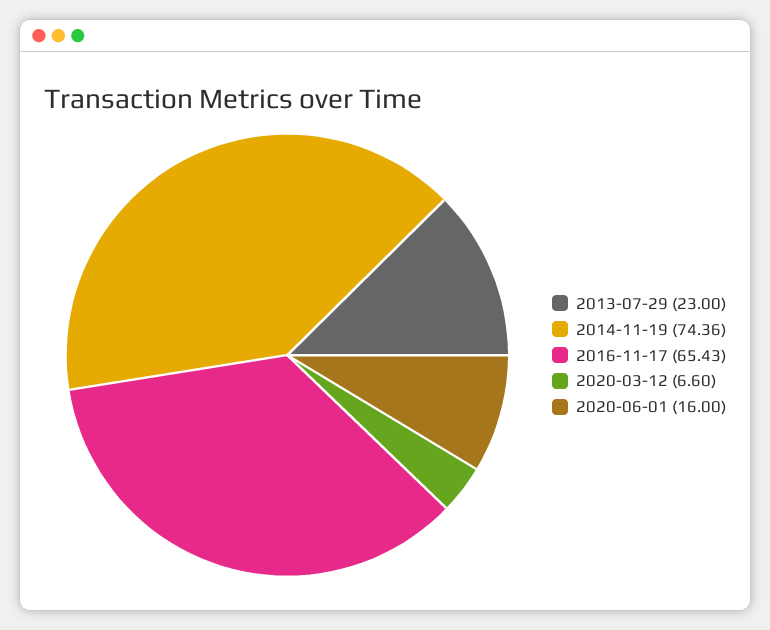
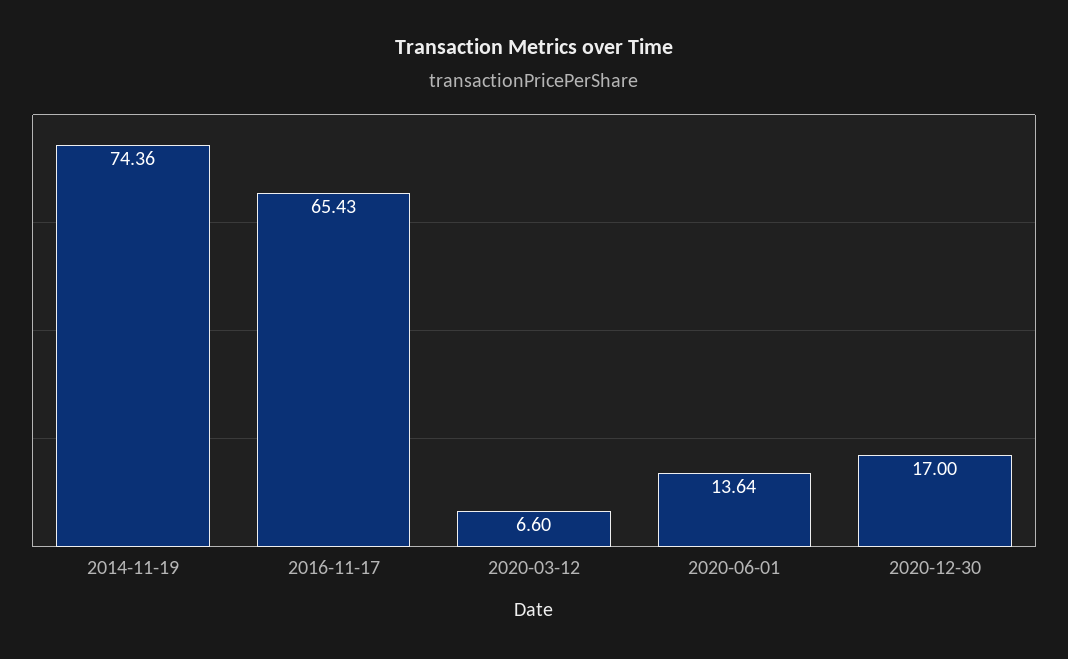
2013-07-29: 23 -> none
2020-06-01: 16 -> 13.64
2020-12-30: none -> 17

